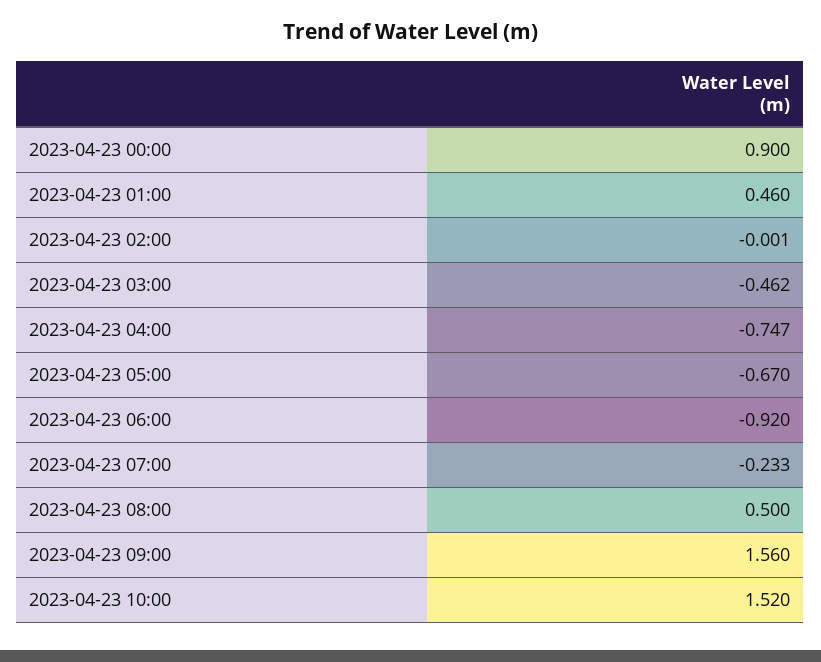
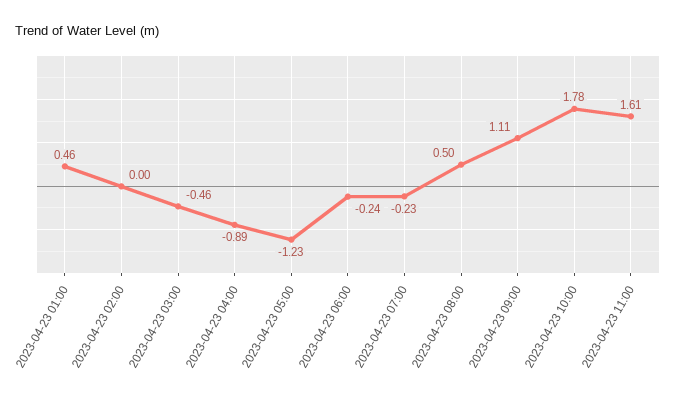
2023-04-23 00:00: 0.9 -> none
2023-04-23 04:00: -0.747 -> -0.89
2023-04-23 05:00: -0.67 -> -1.23
2023-04-23 06:00: -0.92 -> -0.24
2023-04-23 09:00: 1.56 -> 1.11
2023-04-23 10:00: 1.52 -> 1.78
2023-04-23 11:00: none -> 1.61

